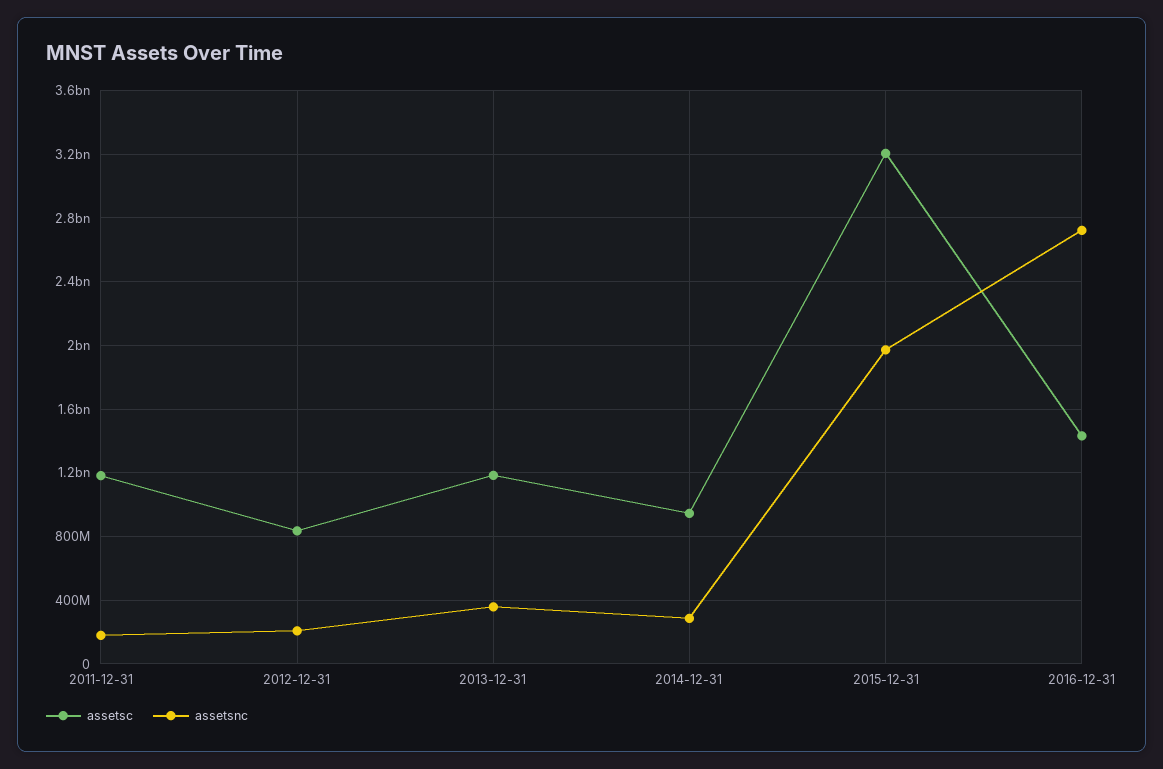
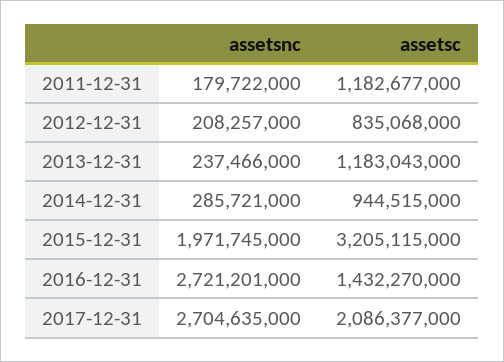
assetsnc, 2013-12-31: 350000000 -> 237466000
assetsnc, 2017-12-31: none -> 2704635000
assetsc, 2017-12-31: none -> 2086377000

